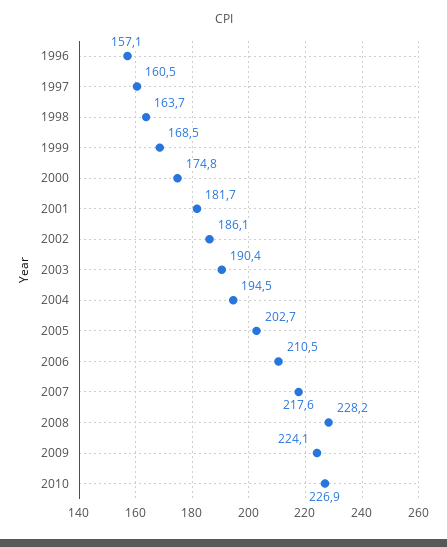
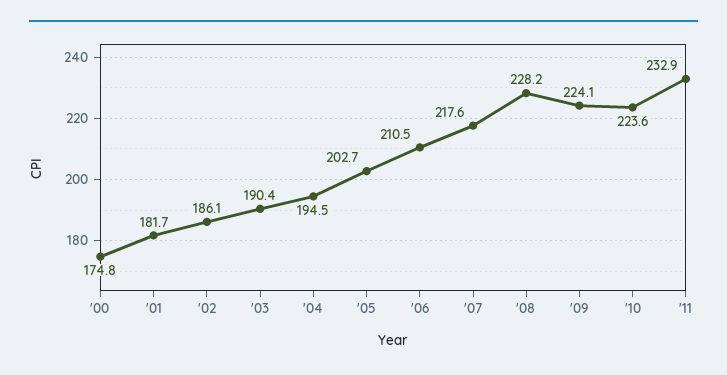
1996: 157.1 -> none
1997: 160.5 -> none
1998: 163.7 -> none
1999: 168.5 -> none
2010: 226.9 -> 223.6
'11: none -> 232.9

